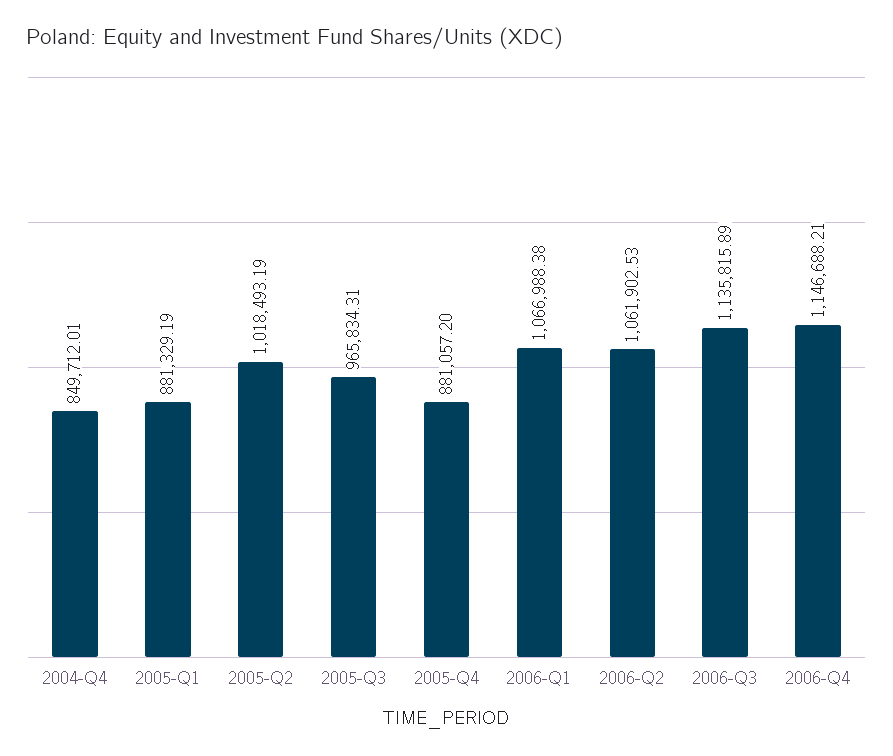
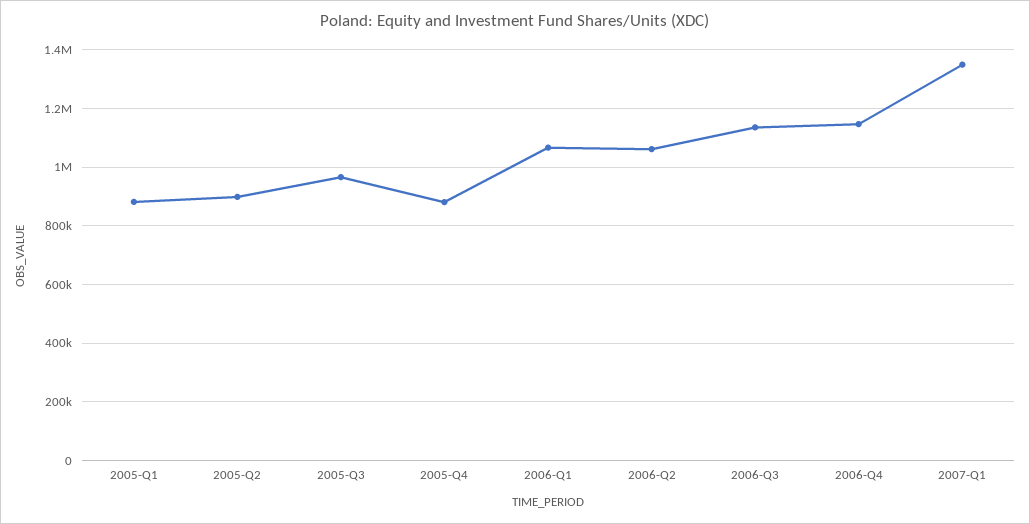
2004-Q4: 849712.01 -> none
2005-Q2: 1018493.19 -> 900000
2007-Q1: none -> 1350000

